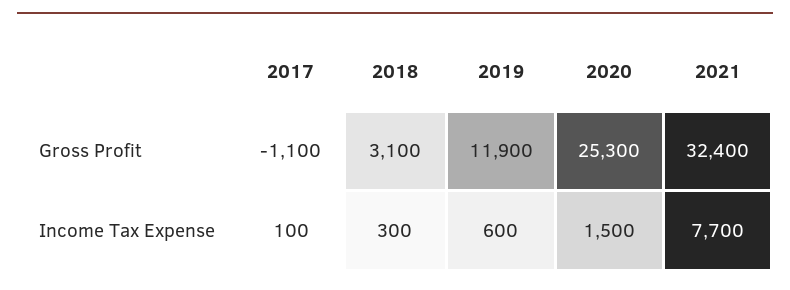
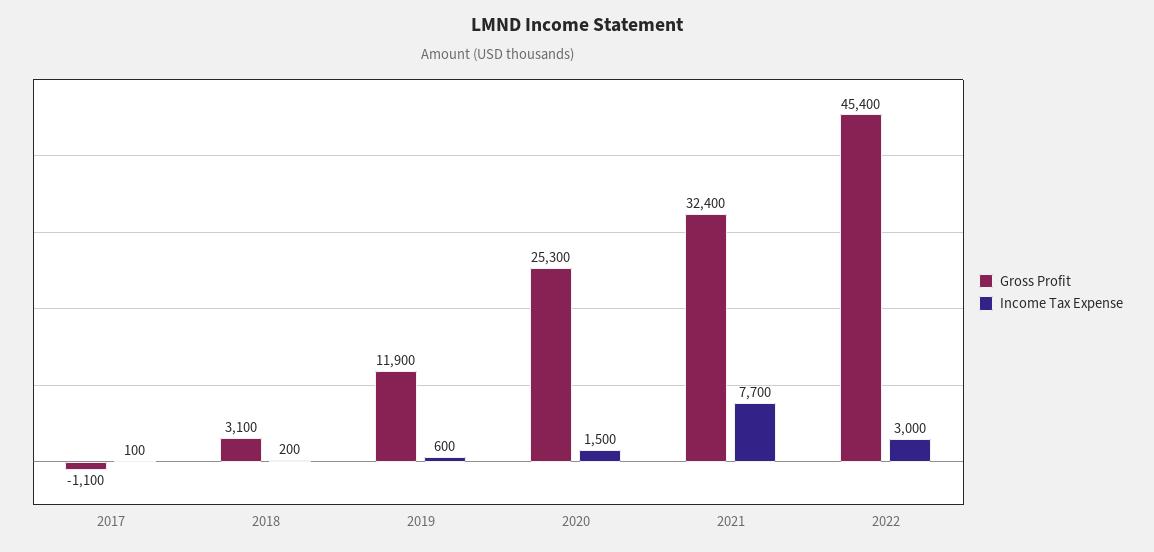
Income Tax Expense, 2018: 300 -> 200
Gross Profit, 2022: none -> 45400
Income Tax Expense, 2022: none -> 3000

